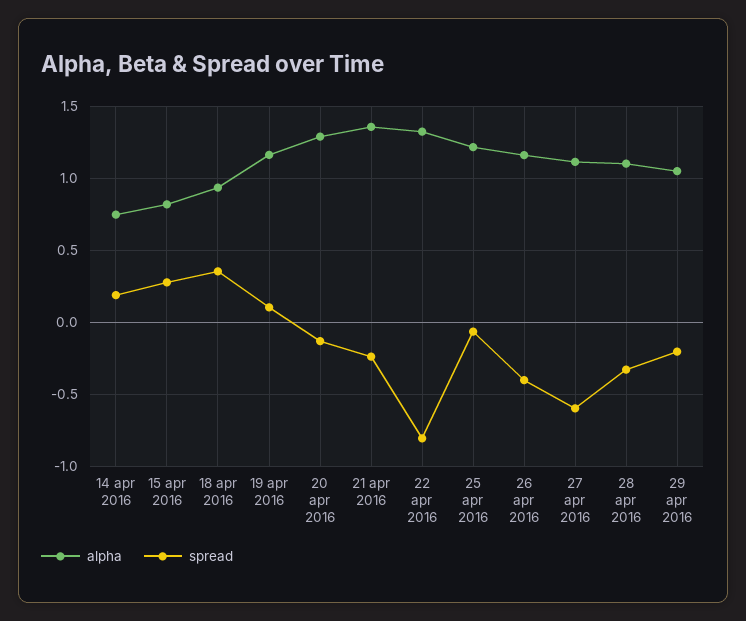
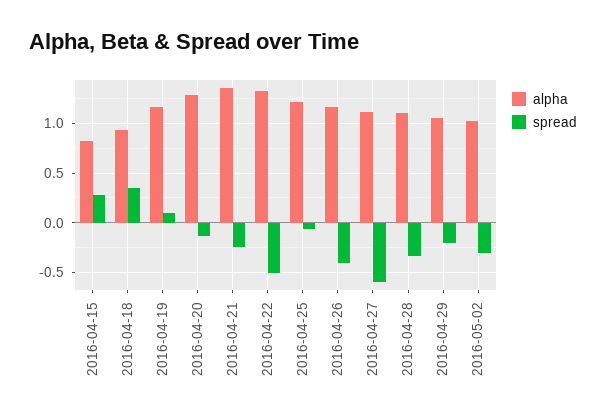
alpha, 14 apr 2016: 0.75 -> none
spread, 14 apr 2016: 0.2 -> none
spread, 22 apr 2016: -0.8 -> -0.5
alpha, 2016-05-02: none -> 1
spread, 2016-05-02: none -> -0.3

